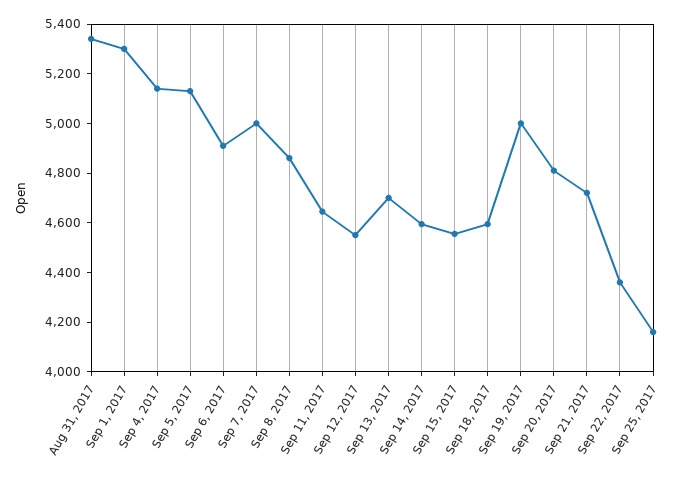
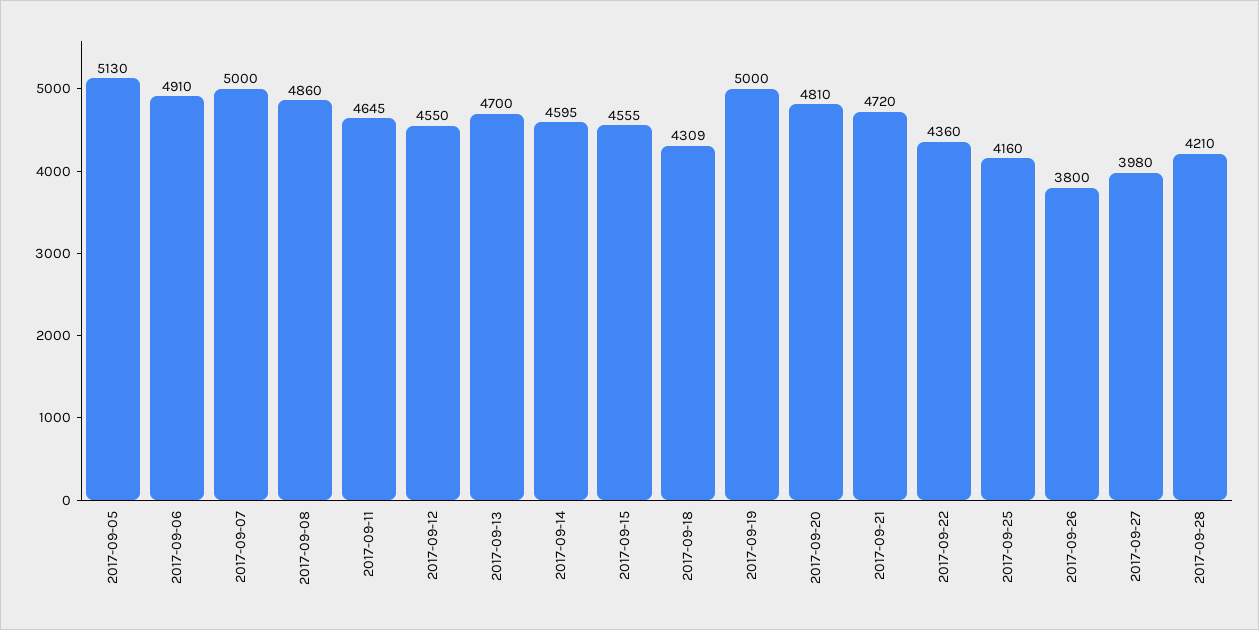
Aug 31, 2017: 5350 -> none
Sep 1, 2017: 5300 -> none
Sep 4, 2017: 5150 -> none
Sep 18, 2017: 4600 -> 4309
2017-09-26: none -> 3800
2017-09-27: none -> 3980
2017-09-28: none -> 4210

